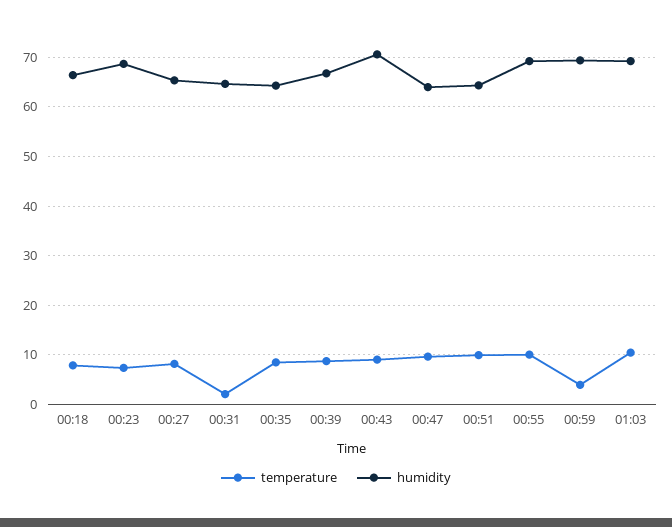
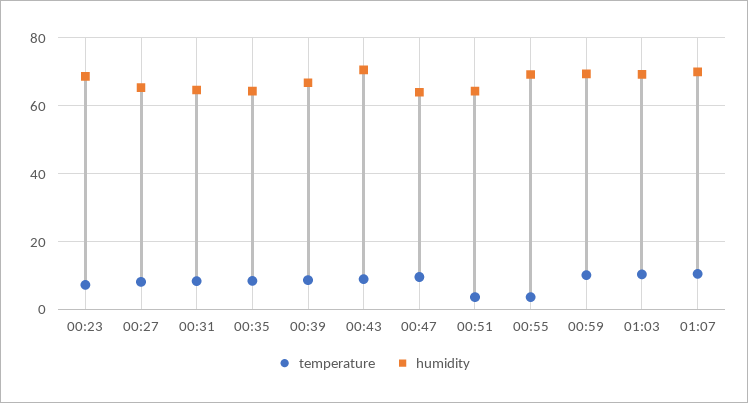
temperature, 00:18: 8 -> none
humidity, 00:18: 66 -> none
temperature, 00:31: 2 -> 8
temperature, 00:51: 10 -> 4
temperature, 00:55: 10 -> 4
temperature, 00:59: 4 -> 10
temperature, 01:07: none -> 10
humidity, 01:07: none -> 70

